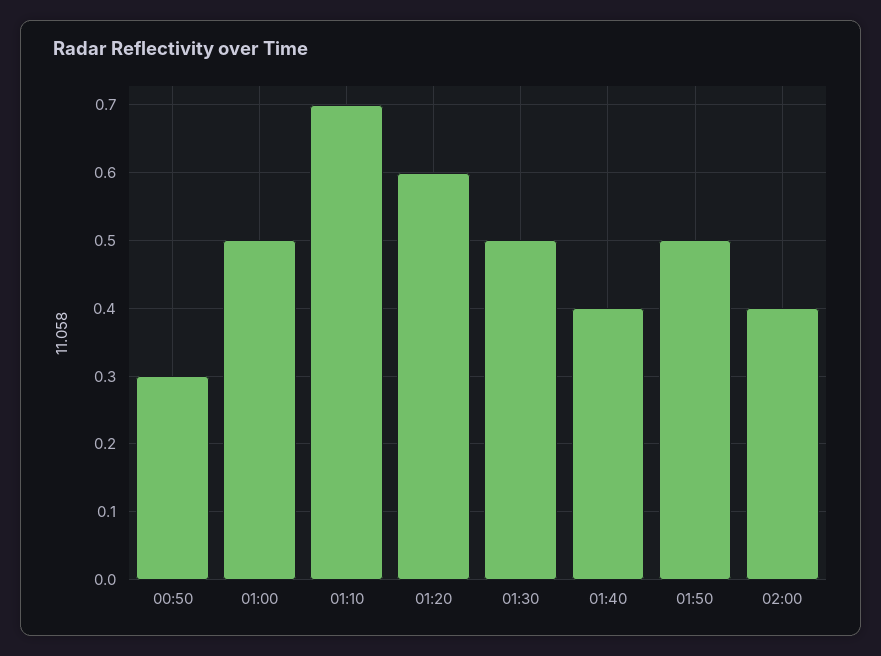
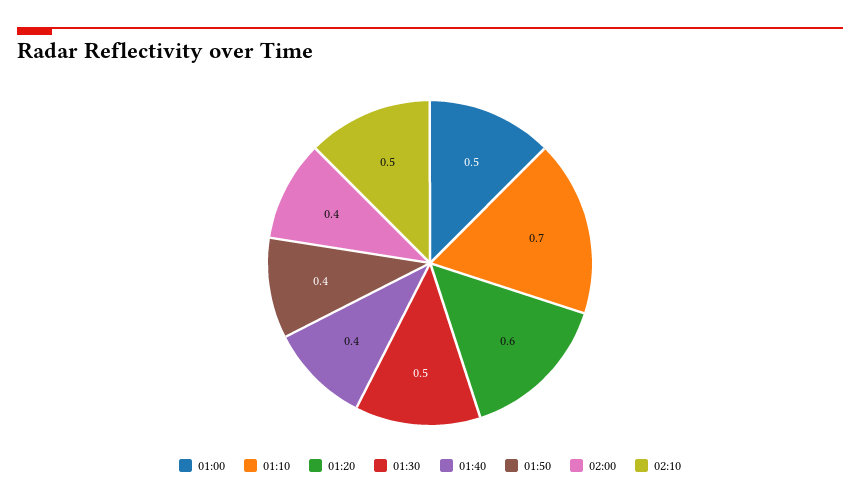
00:50: 0.3 -> none
01:50: 0.5 -> 0.4
02:10: none -> 0.5

